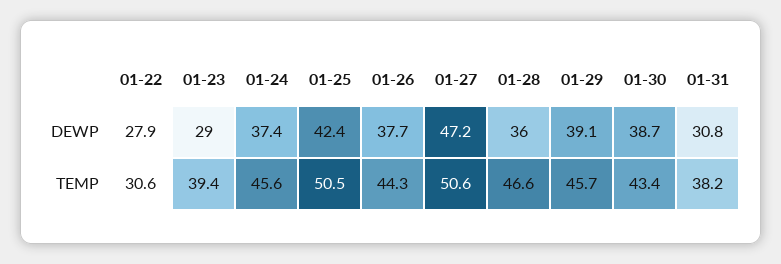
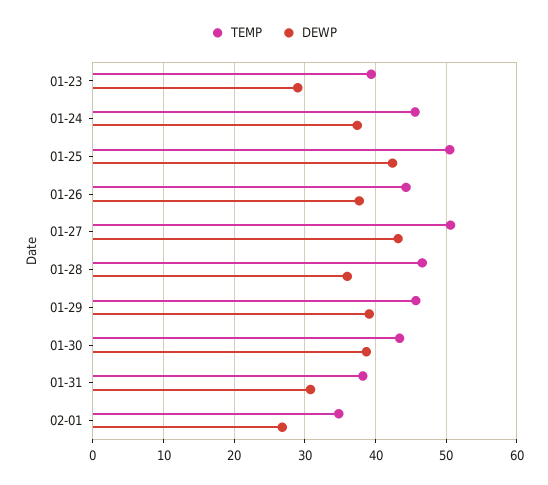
DEWP, 01-22: 27.9 -> none
DEWP, 01-27: 47.2 -> 43
TEMP, 01-22: 30.6 -> none
TEMP, 02-01: none -> 35
DEWP, 02-01: none -> 27

